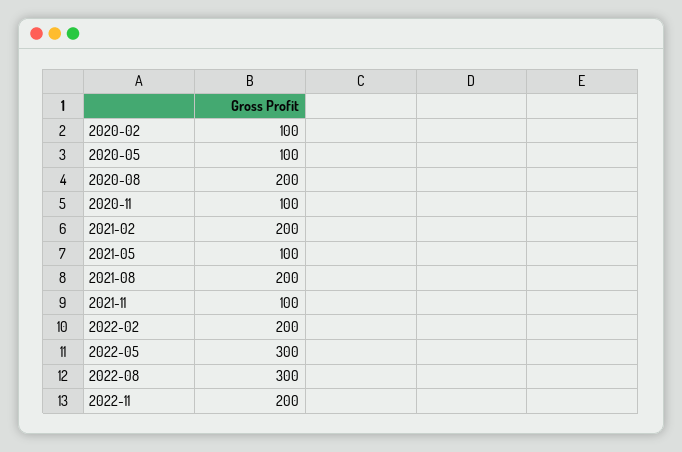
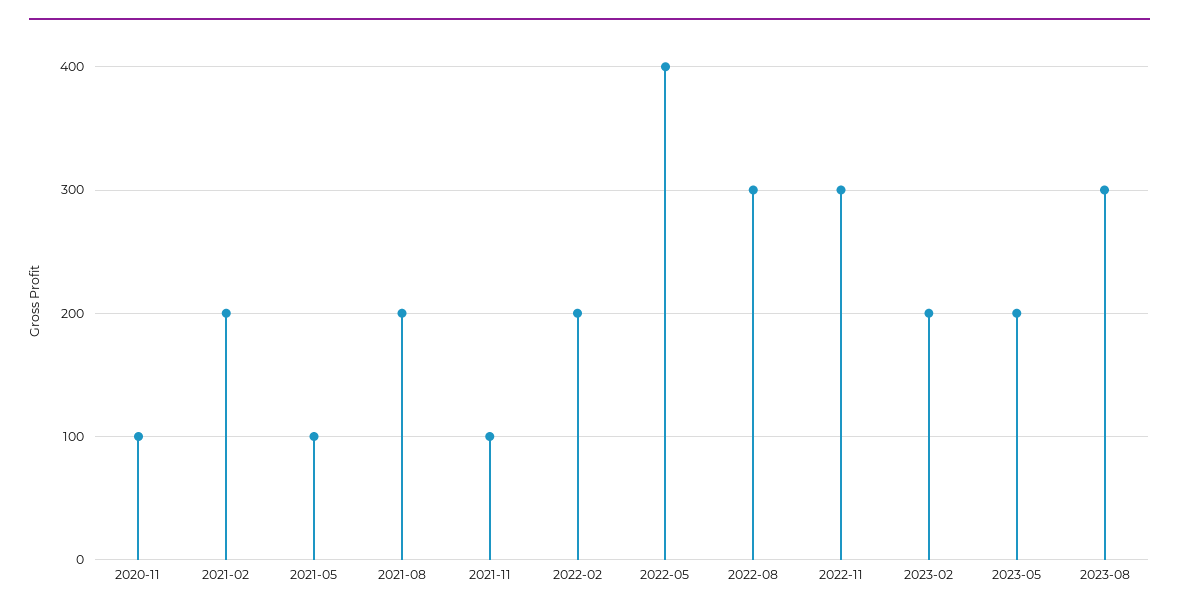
2020-02: 100 -> none
2020-05: 100 -> none
2020-08: 200 -> none
2022-05: 300 -> 400
2022-11: 200 -> 300
2023-02: none -> 200
2023-05: none -> 200
2023-08: none -> 300

